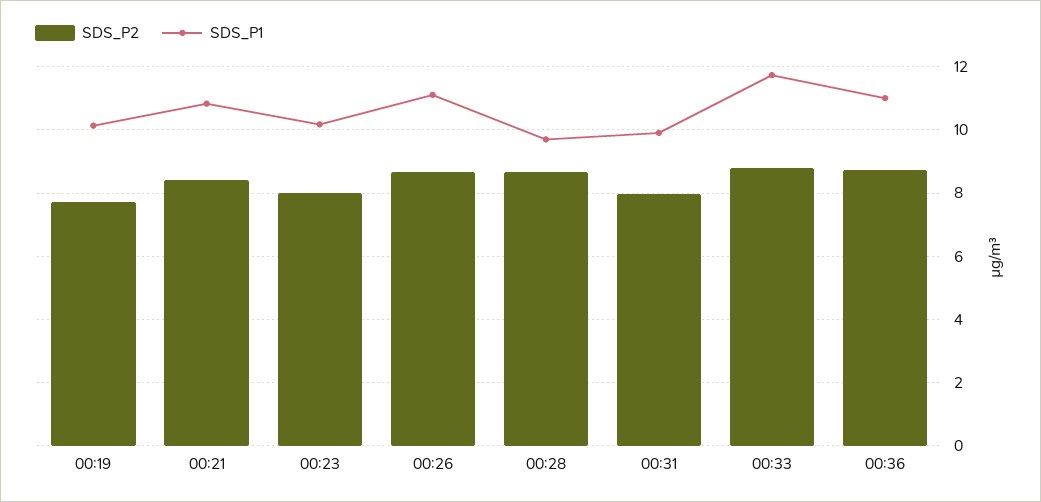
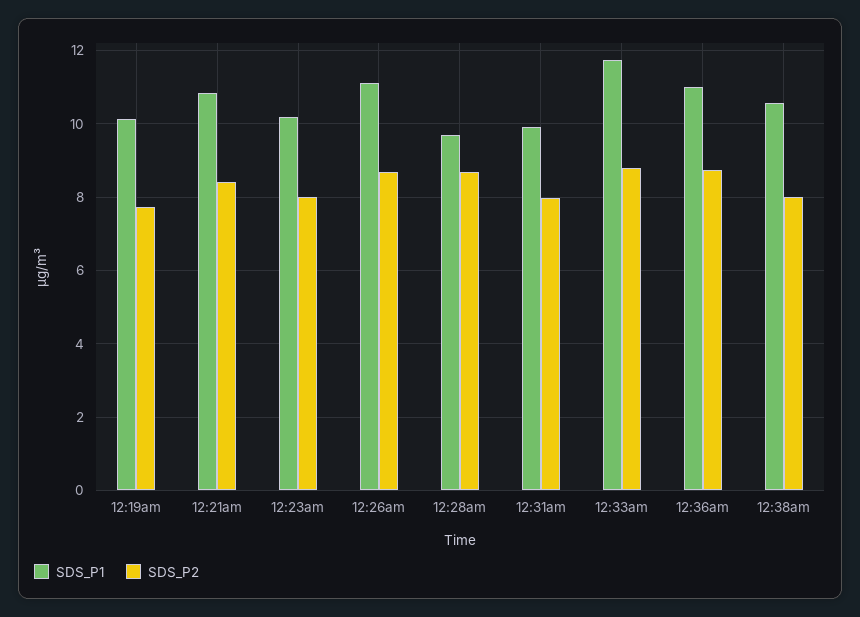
SDS_P1, 12:38am: none -> 10.6
SDS_P2, 12:38am: none -> 8

